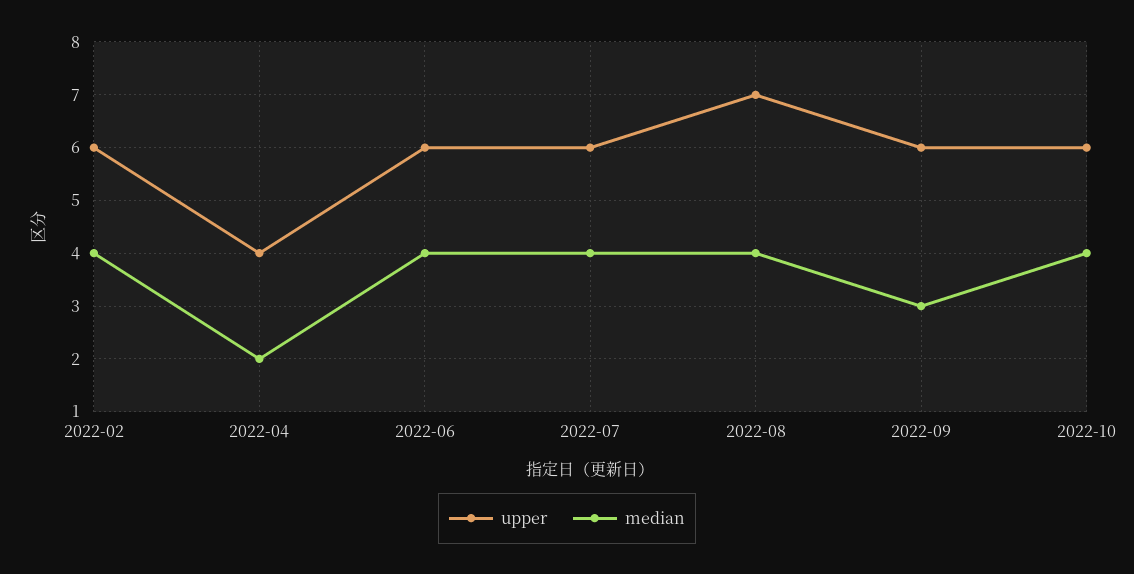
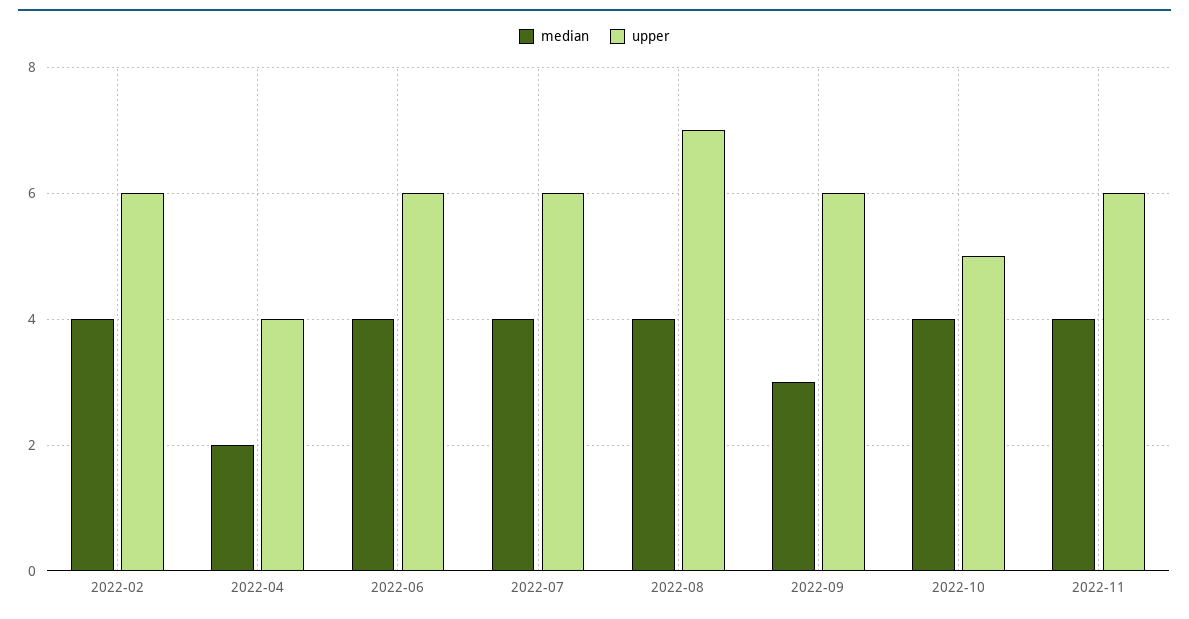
upper, 2022-10: 6 -> 5
median, 2022-11: none -> 4
upper, 2022-11: none -> 6

